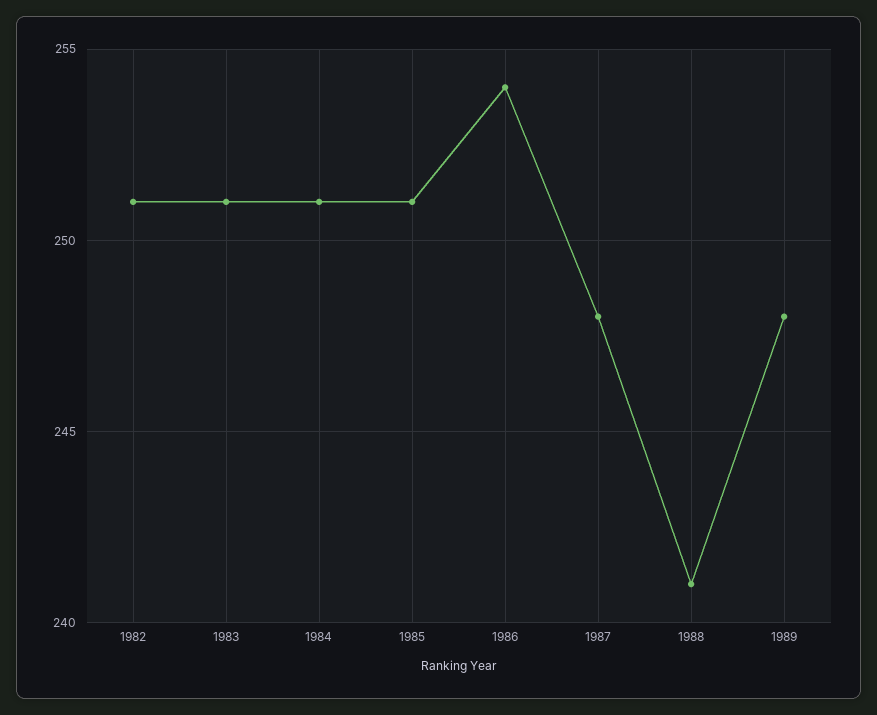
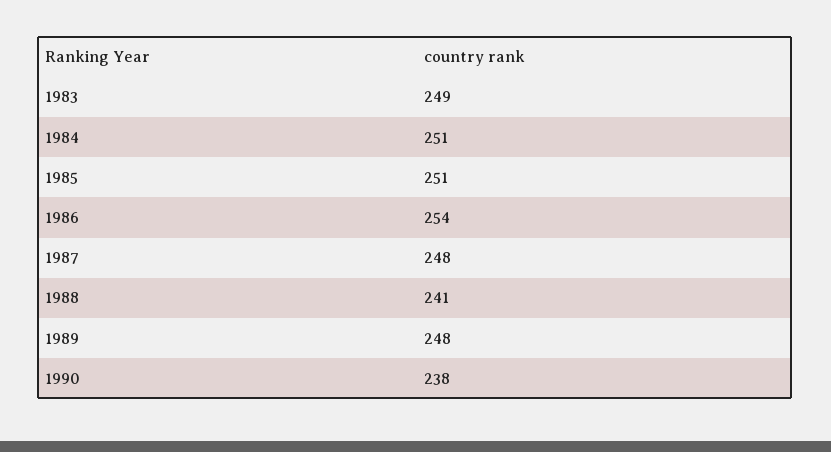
1982: 251 -> none
1983: 251 -> 249
1990: none -> 238

